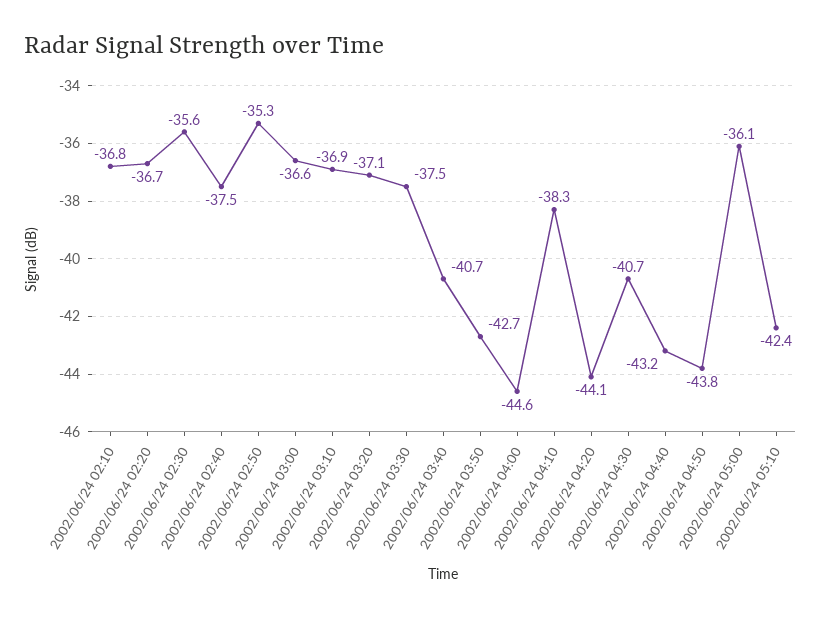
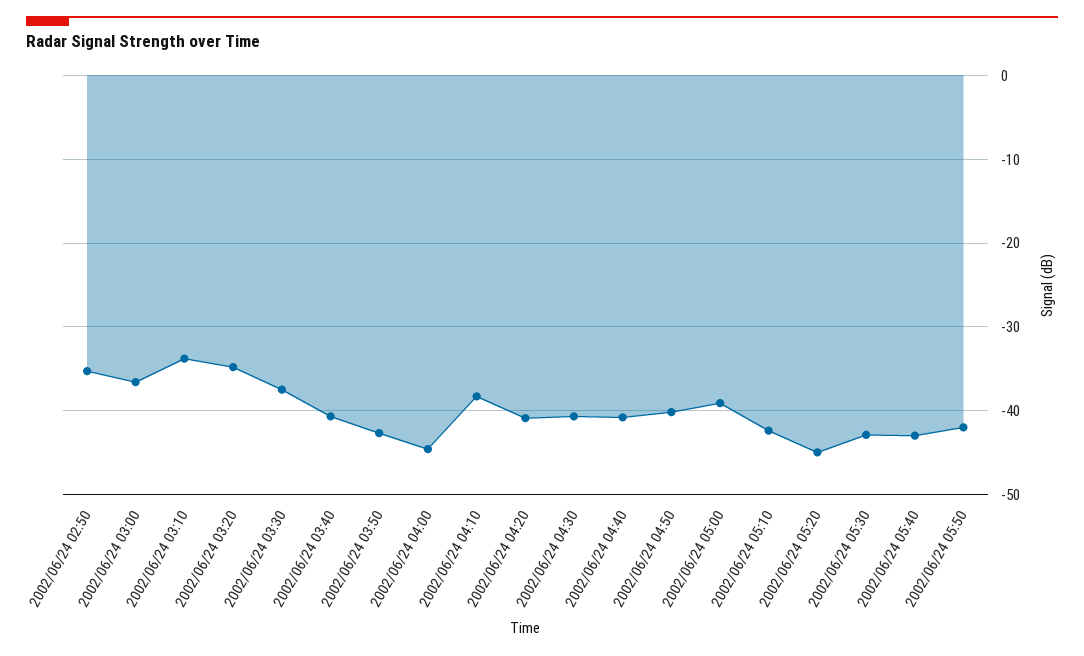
2002/06/24 02:10: -36.8 -> none
2002/06/24 02:20: -36.7 -> none
2002/06/24 02:30: -35.6 -> none
2002/06/24 02:40: -37.5 -> none
2002/06/24 03:10: -36.9 -> -34
2002/06/24 03:20: -37.1 -> -35
2002/06/24 04:20: -44.1 -> -41
2002/06/24 04:40: -43.2 -> -41
2002/06/24 04:50: -43.8 -> -40
2002/06/24 05:00: -36.1 -> -39
2002/06/24 05:20: none -> -45
2002/06/24 05:30: none -> -43
2002/06/24 05:40: none -> -43
2002/06/24 05:50: none -> -42

